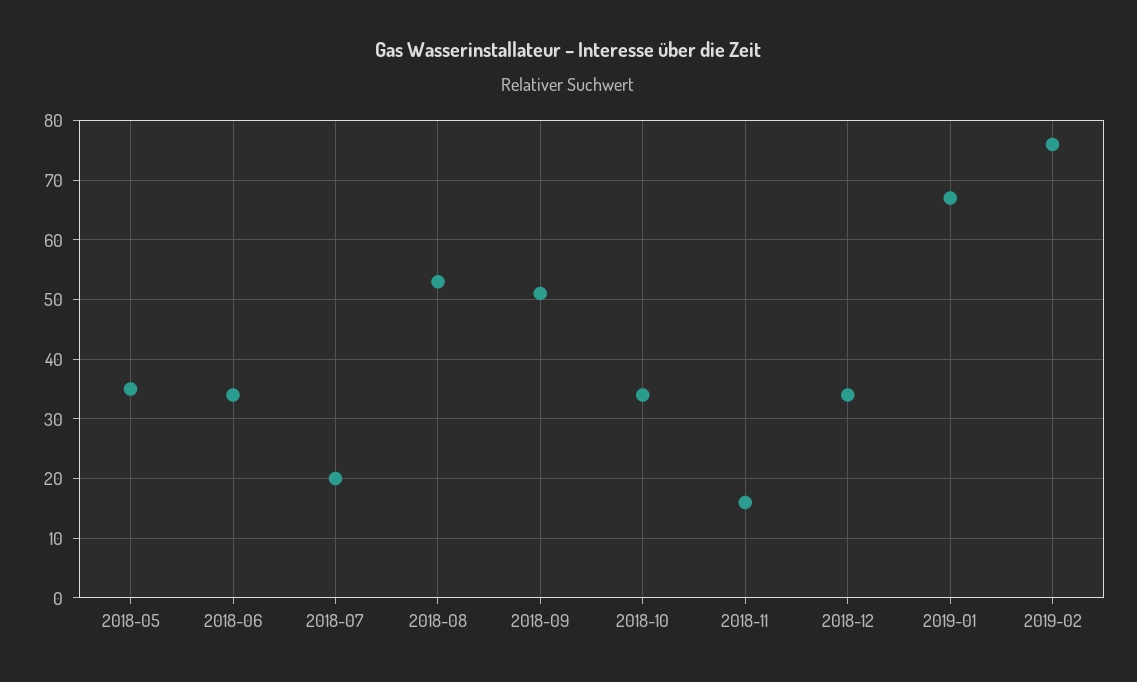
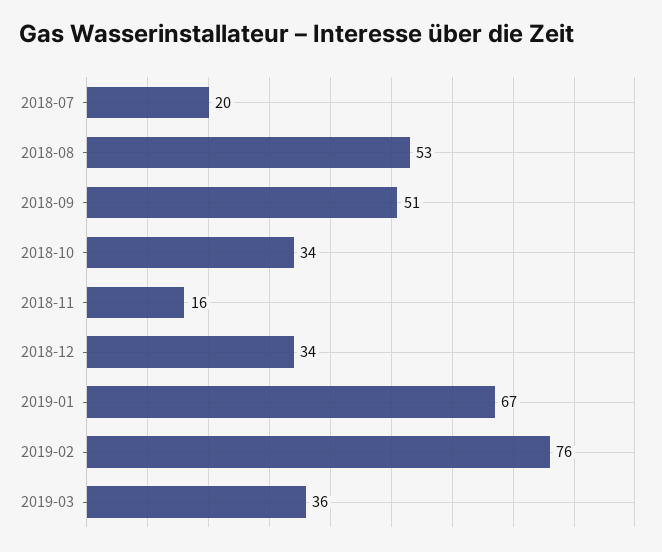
2018-05: 35 -> none
2018-06: 35 -> none
2019-03: none -> 36

